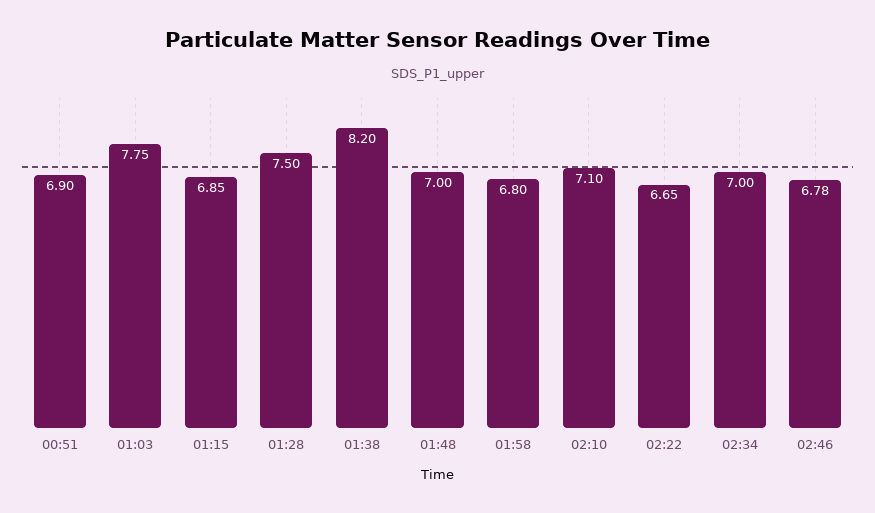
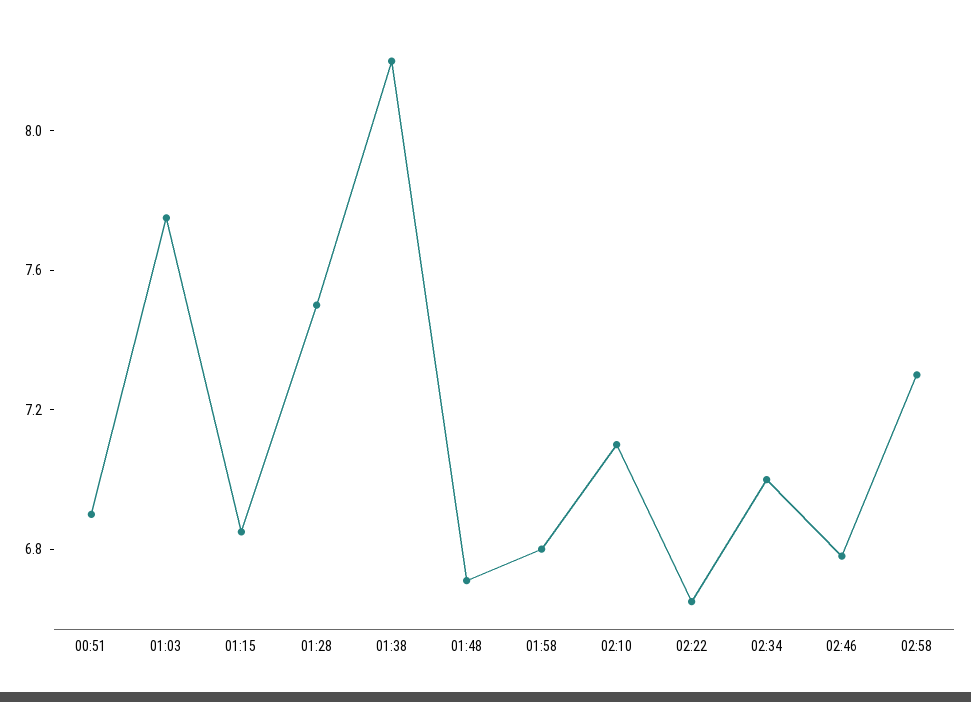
01:48: 7 -> 6.7
02:58: none -> 7.3

